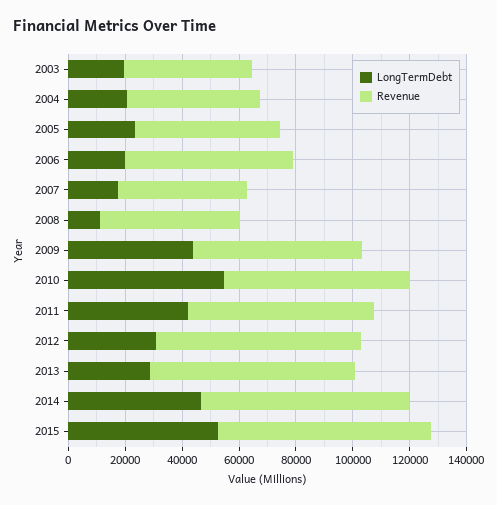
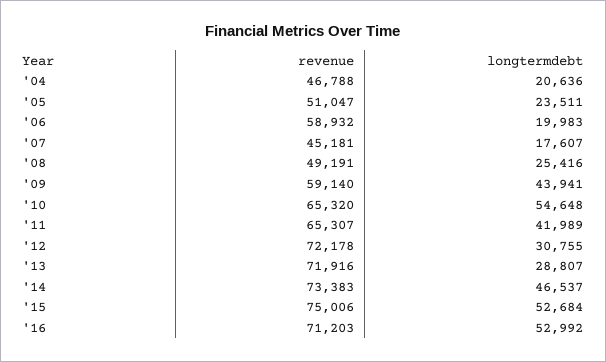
LongTermDebt, 2003: 20000 -> none
Revenue, 2003: 45000 -> none
LongTermDebt, 2008: 10000 -> 25416
Revenue, '16: none -> 71203
LongTermDebt, '16: none -> 52992

